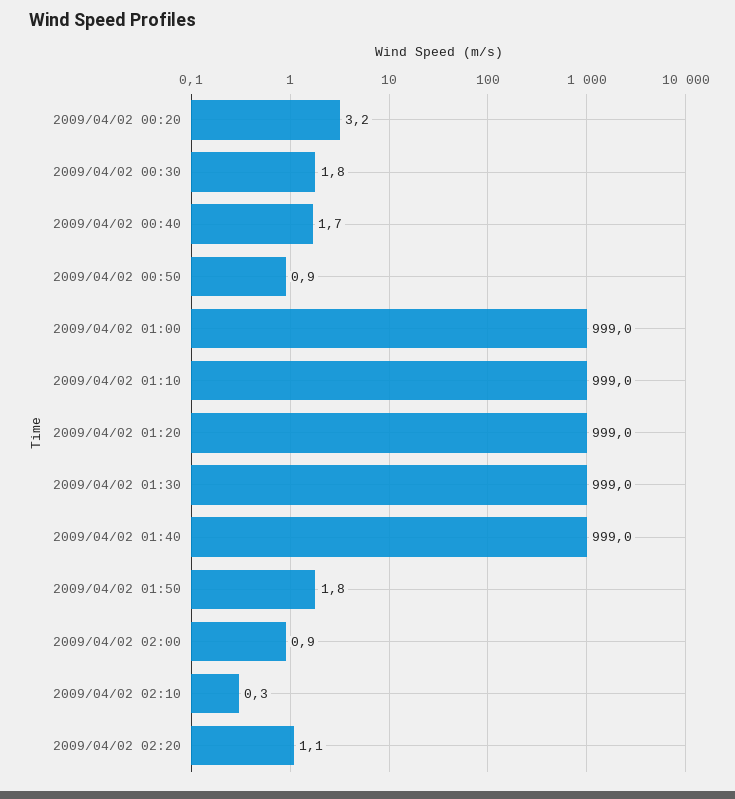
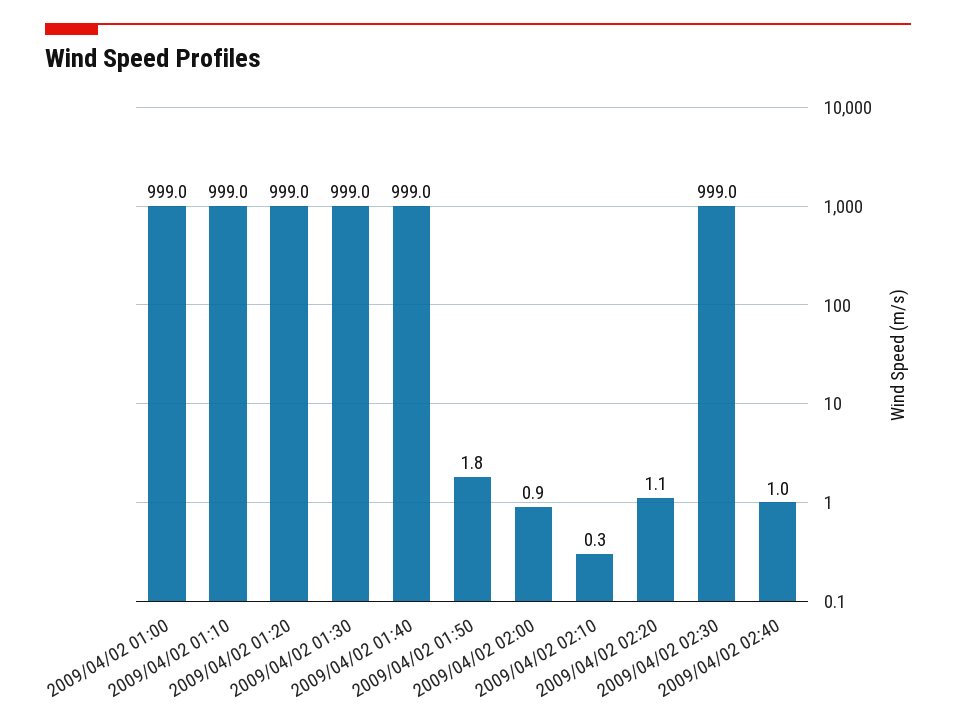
2009/04/02 00:20: 3.2 -> none
2009/04/02 00:30: 1.8 -> none
2009/04/02 00:40: 1.7 -> none
2009/04/02 00:50: 0.9 -> none
2009/04/02 02:30: none -> 999
2009/04/02 02:40: none -> 1

